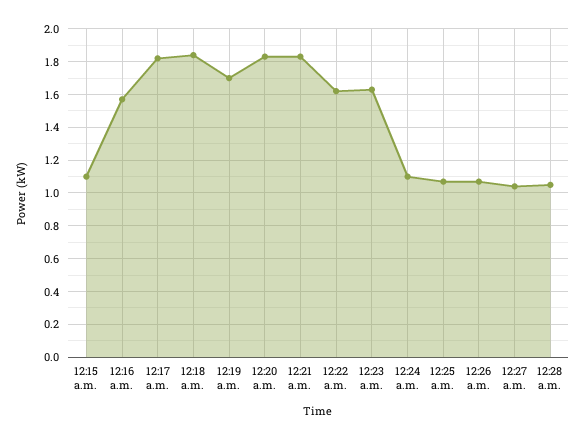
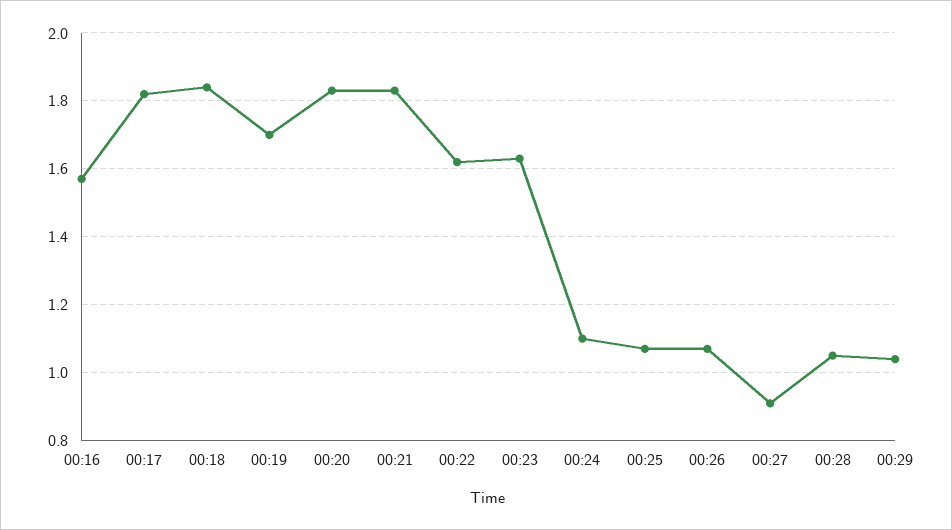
12:15 a.m.: 1.1 -> none
12:27 a.m.: 1.05 -> 0.9
00:29: none -> 1.05

